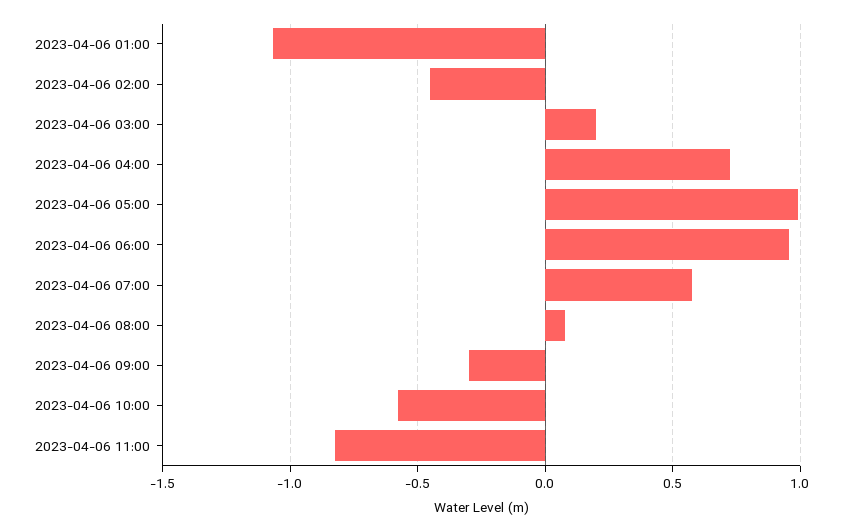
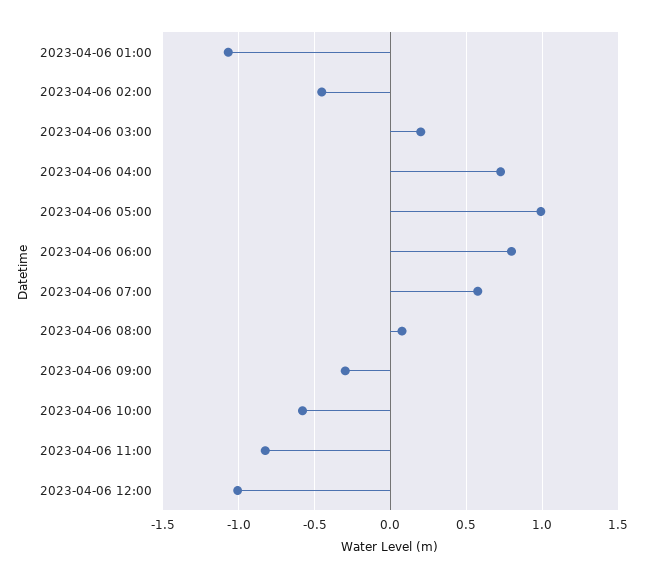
2023-04-06 06:00: 0.95 -> 0.8
2023-04-06 12:00: none -> -1

